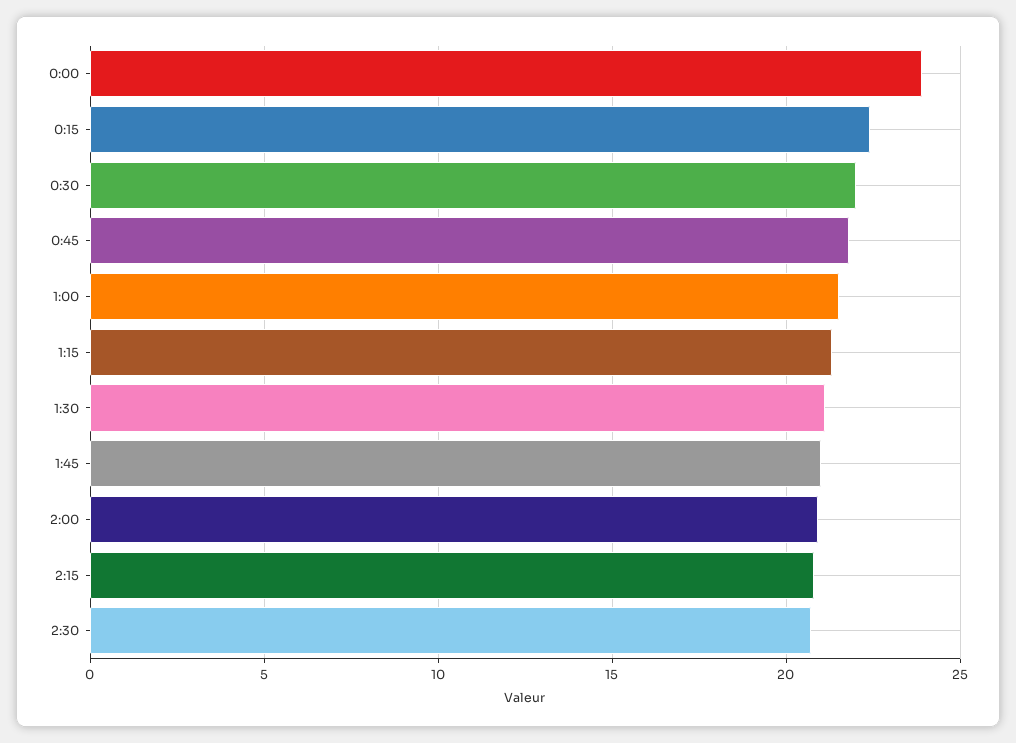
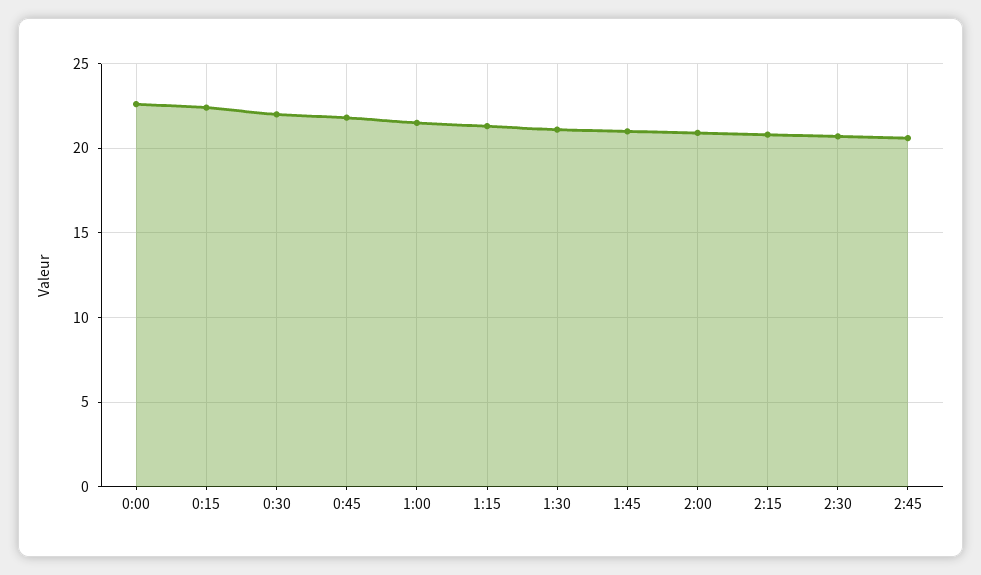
0:00: 24 -> 22.5
2:45: none -> 20.5

